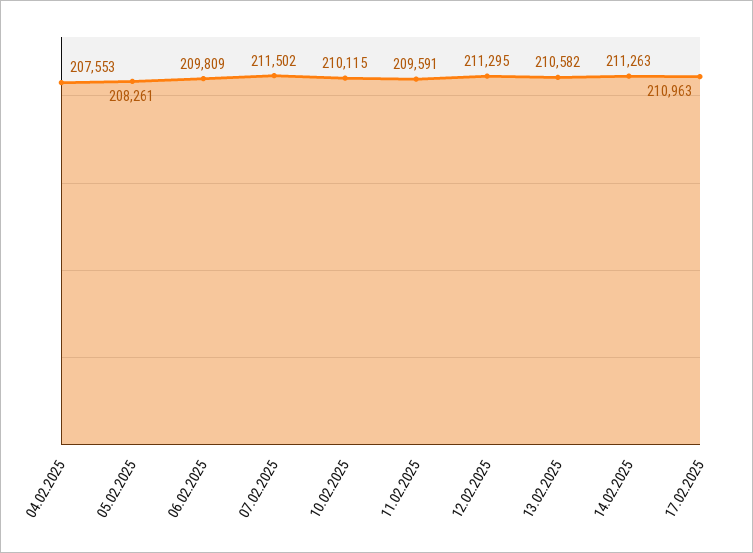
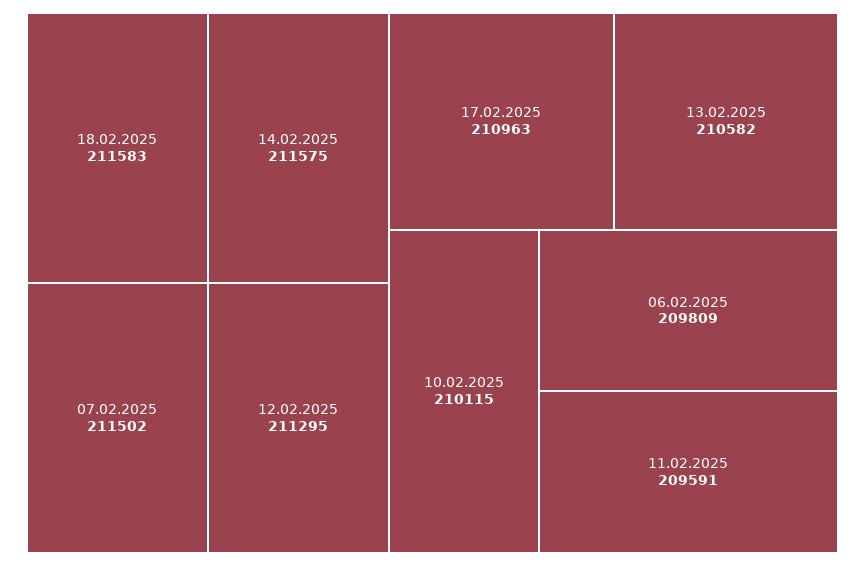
04.02.2025: 207553 -> none
05.02.2025: 208261 -> none
14.02.2025: 211263 -> 211575
18.02.2025: none -> 211583

